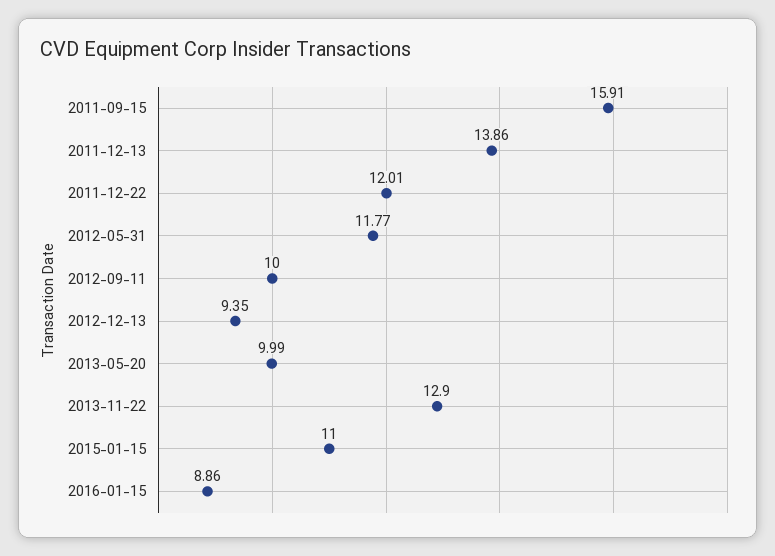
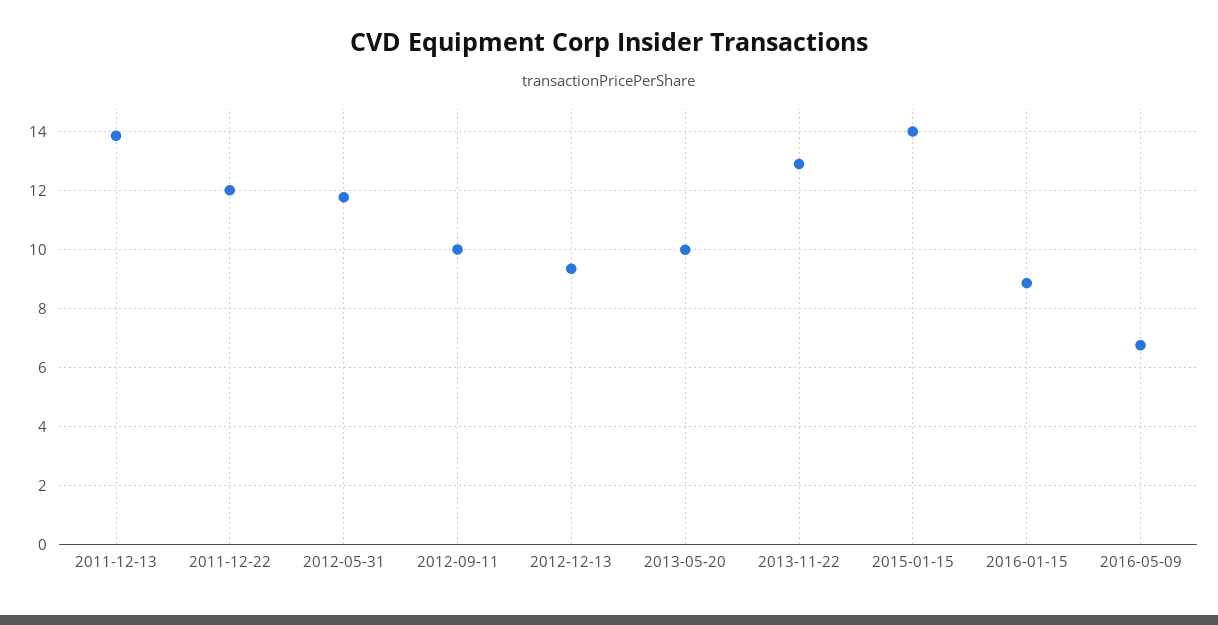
2011-09-15: 15.91 -> none
2015-01-15: 11 -> 14
2016-05-09: none -> 6.75

